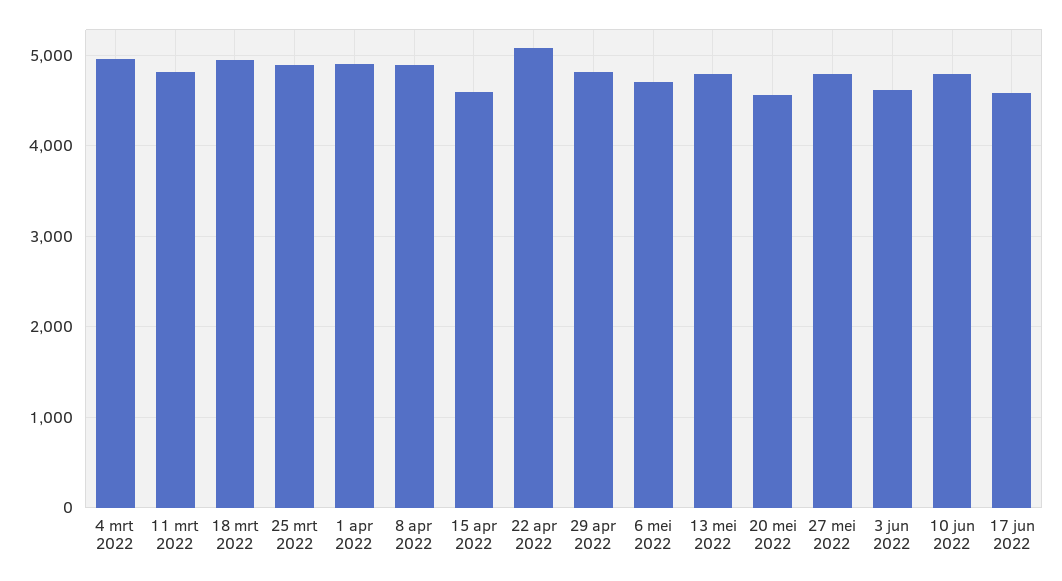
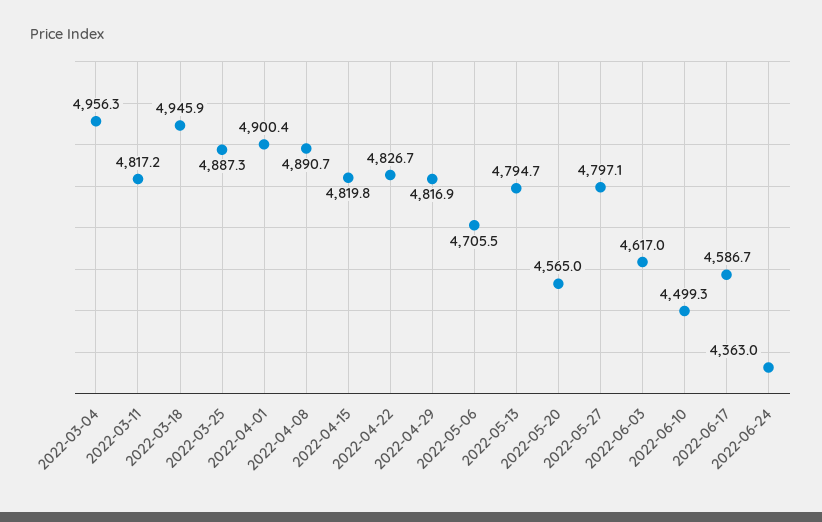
15 apr 2022: 4600 -> 4819.8
22 apr 2022: 5100 -> 4826.7
10 jun 2022: 4800 -> 4499.3
2022-06-24: none -> 4363

